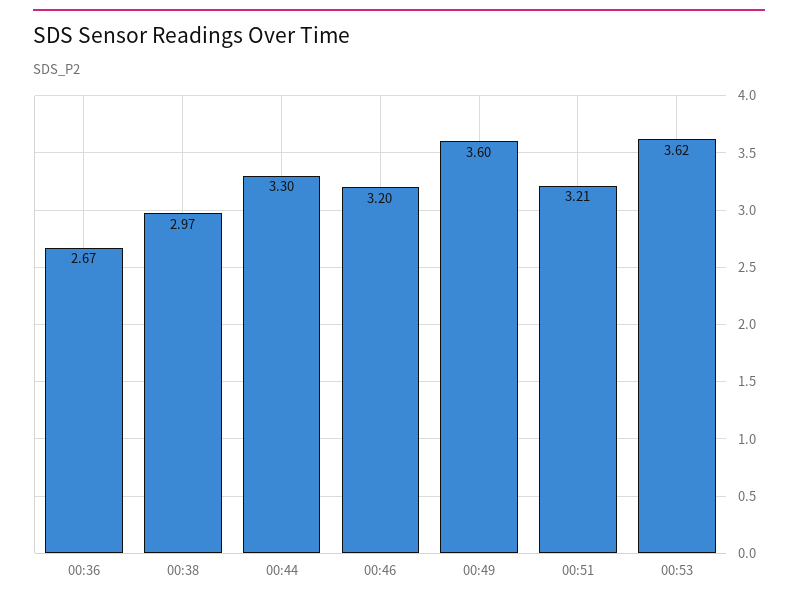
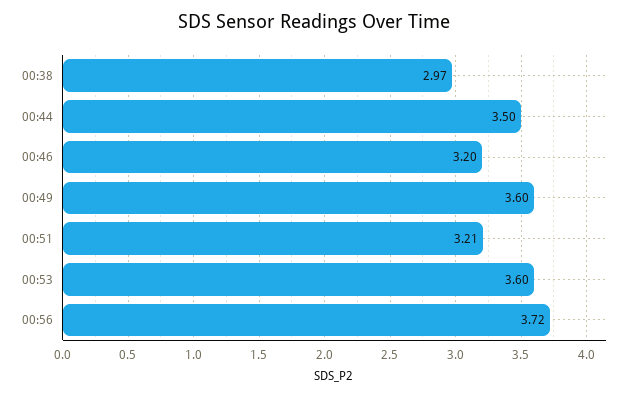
00:36: 2.67 -> none
00:44: 3.3 -> 3.5
00:53: 3.62 -> 3.6
00:56: none -> 3.72

